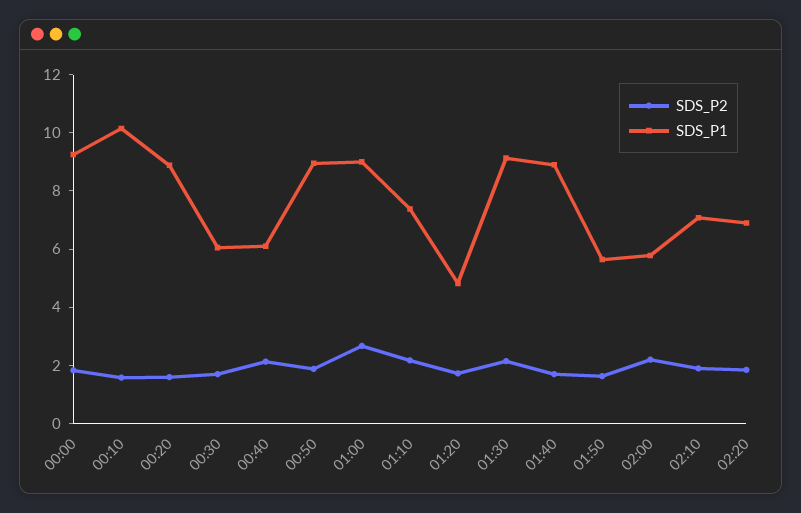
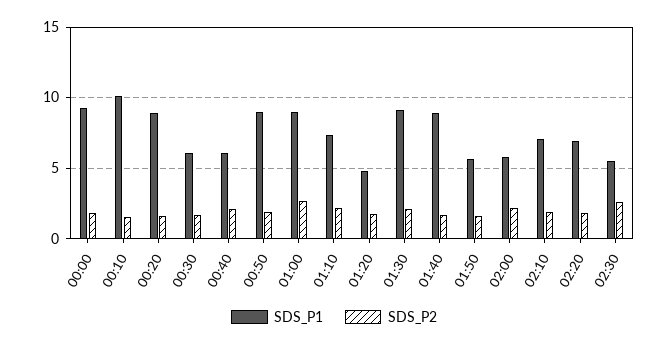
SDS_P1, 02:30: none -> 5.5
SDS_P2, 02:30: none -> 2.5

